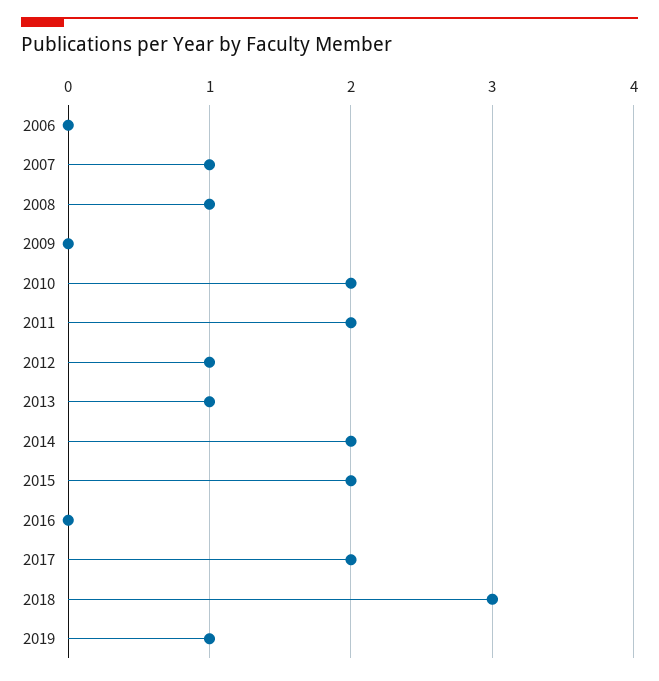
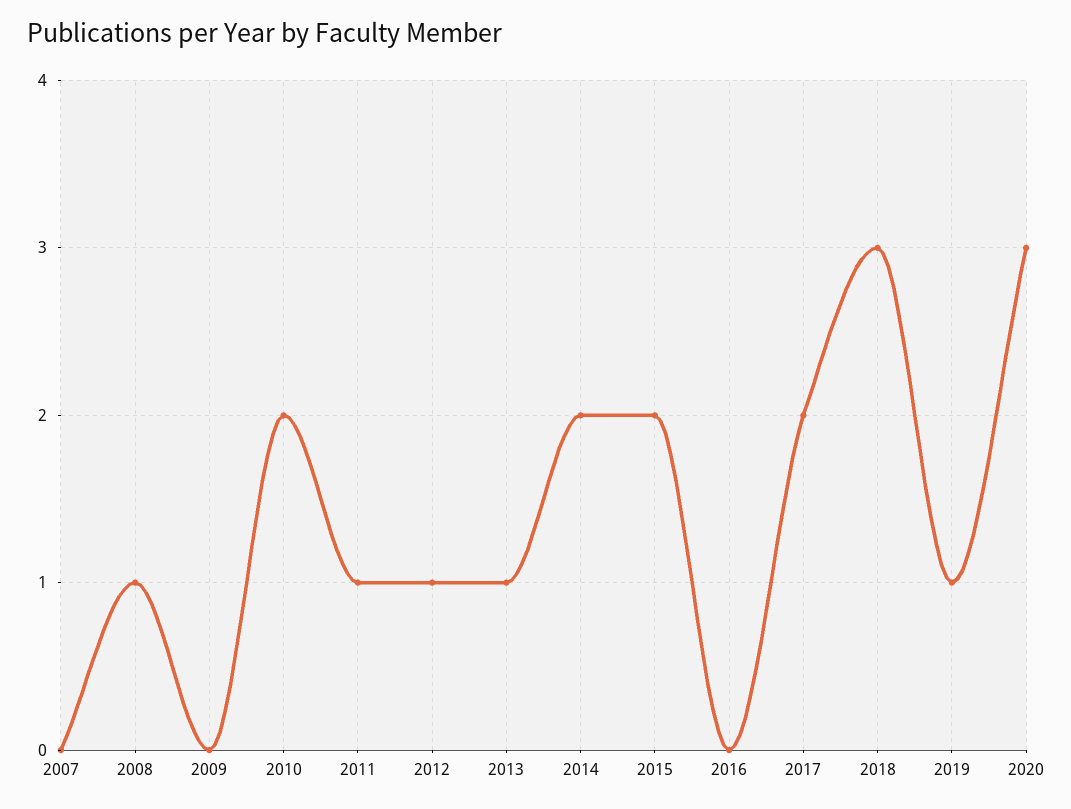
2006: 0 -> none
2007: 1 -> 0
2011: 2 -> 1
2020: none -> 3

